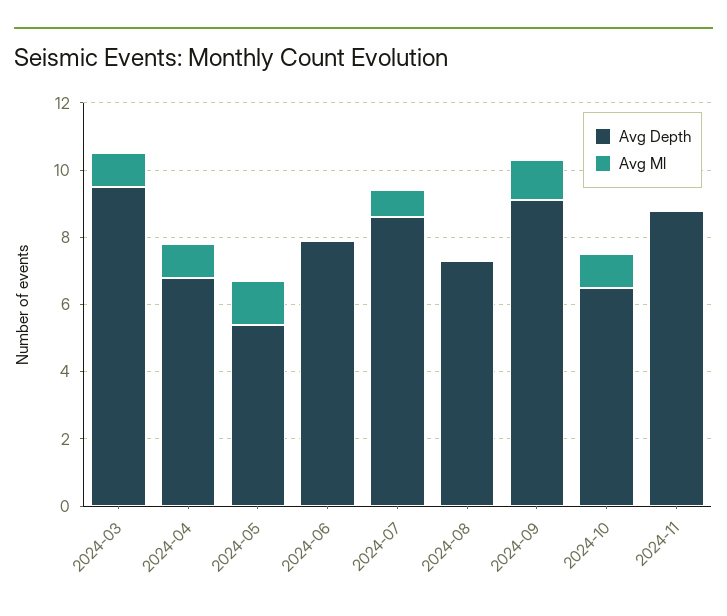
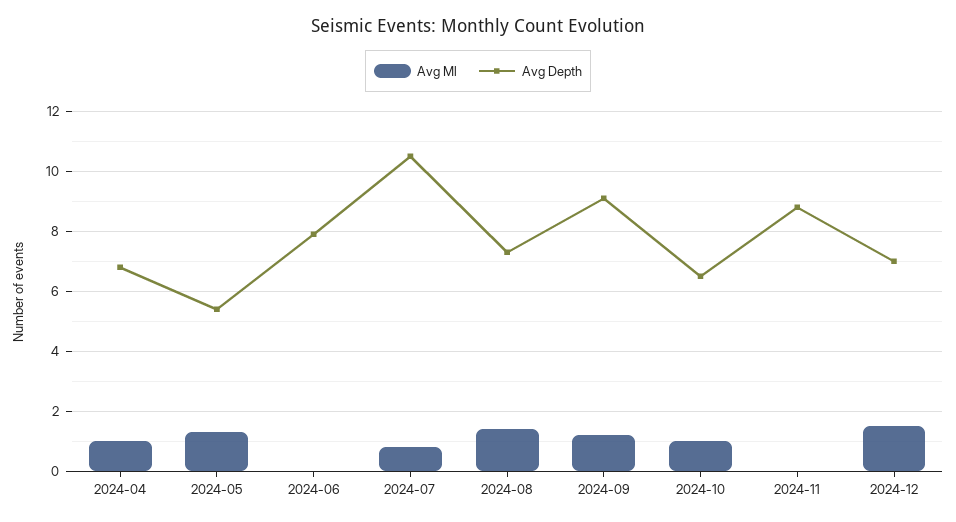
Avg Depth, 2024-03: 9.5 -> none
Avg Ml, 2024-03: 1 -> none
Avg Depth, 2024-07: 8.5 -> 10.5
Avg Ml, 2024-08: 0 -> 1.5
Avg Ml, 2024-12: none -> 1.5
Avg Depth, 2024-12: none -> 7

